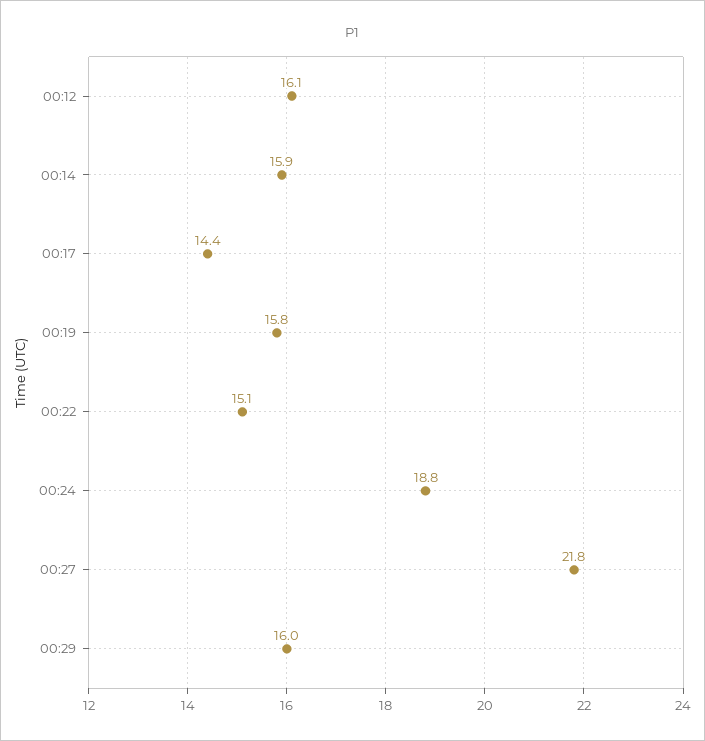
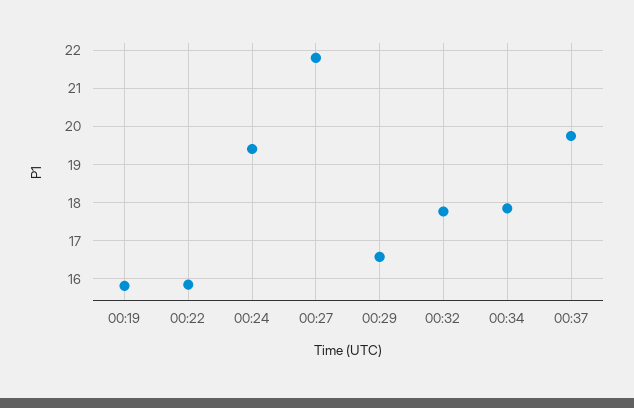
00:12: 16.1 -> none
00:14: 15.9 -> none
00:17: 14.4 -> none
00:22: 15.1 -> 15.8
00:24: 18.8 -> 19.4
00:29: 16 -> 16.6
00:32: none -> 17.8
00:34: none -> 17.8
00:37: none -> 19.8

